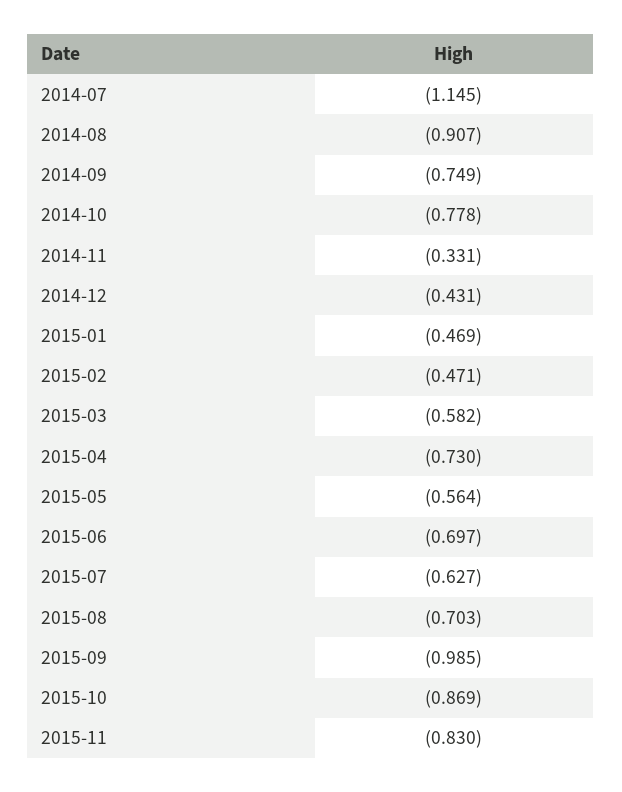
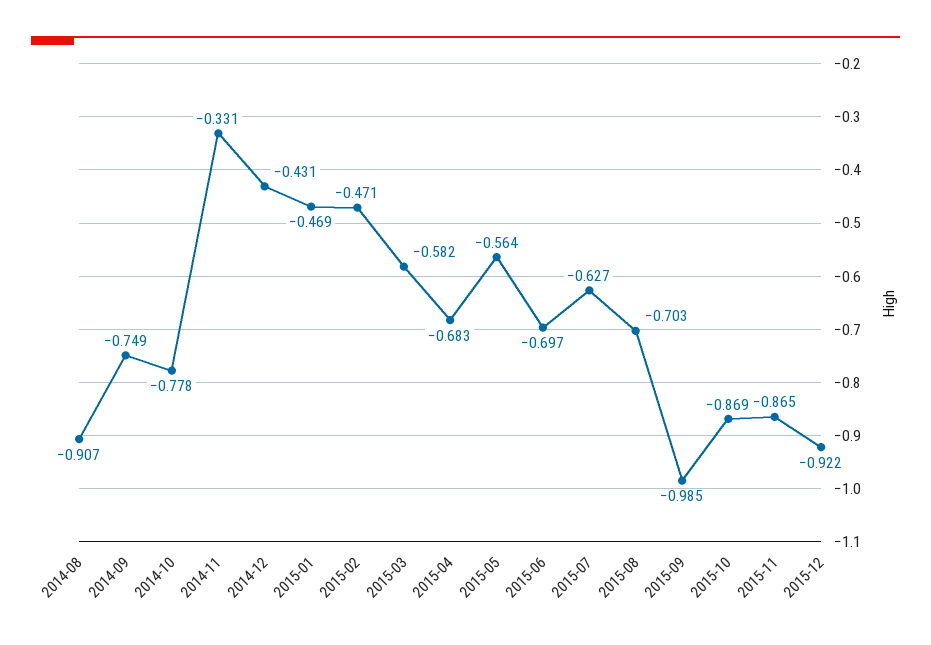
2014-07: -1.145 -> none
2015-04: -0.73 -> -0.683
2015-11: -0.83 -> -0.865
2015-12: none -> -0.922

